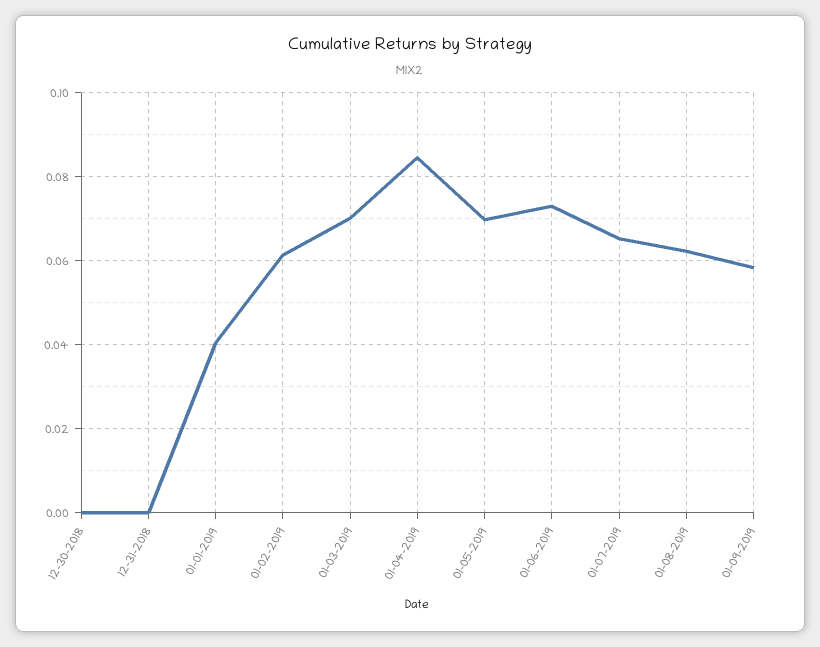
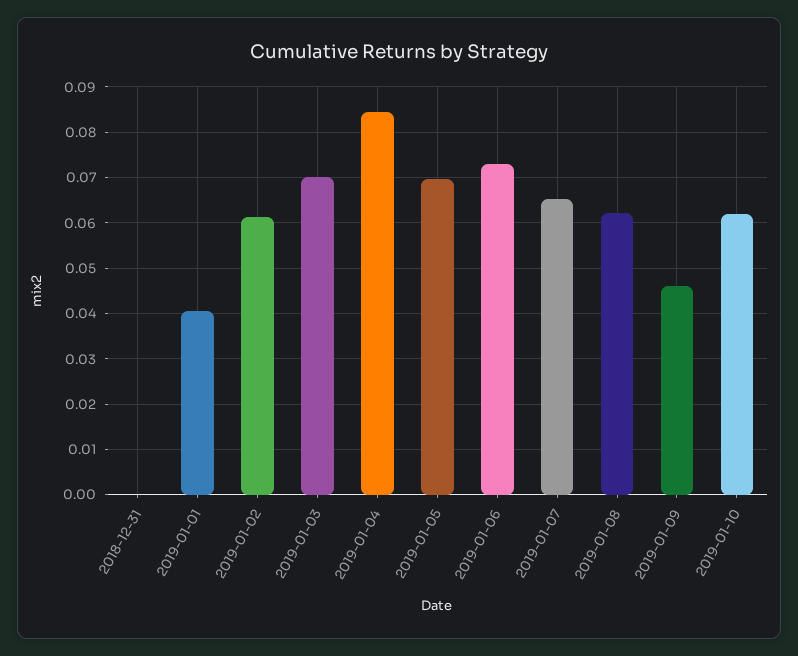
12-30-2018: 0 -> none
01-09-2019: 0.058 -> 0.046
2019-01-10: none -> 0.062

